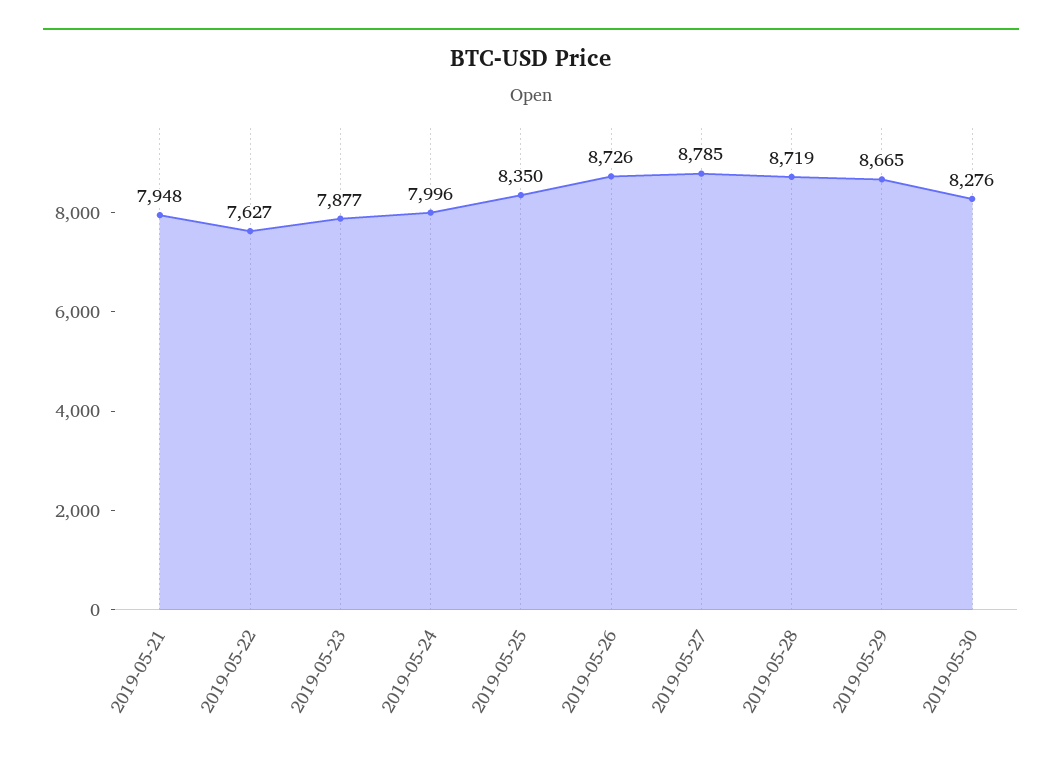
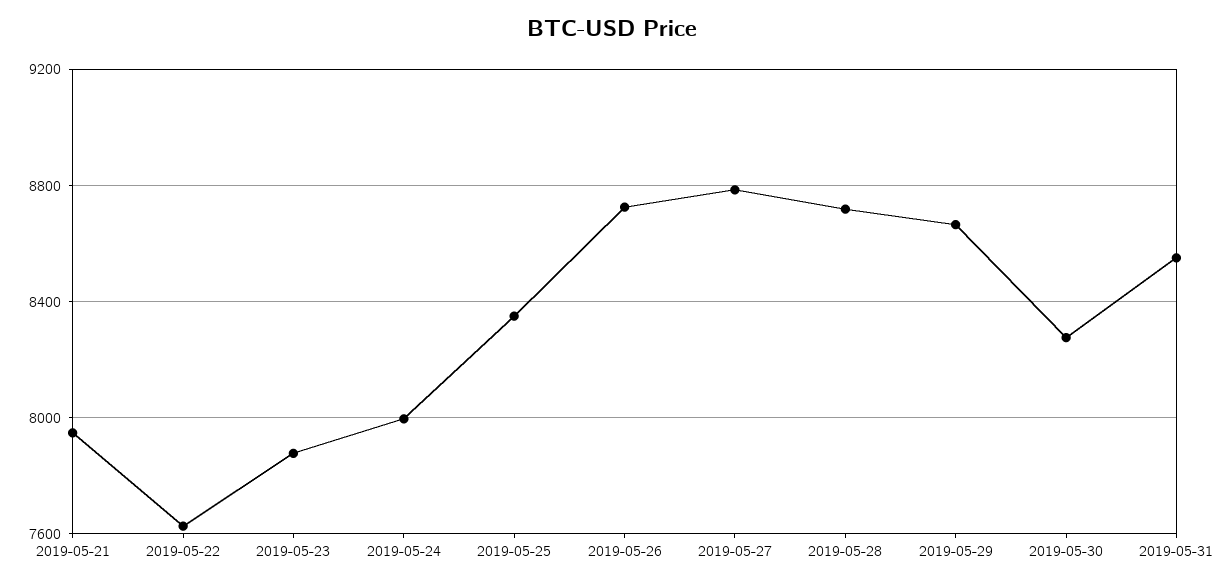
2019-05-31: none -> 8550

